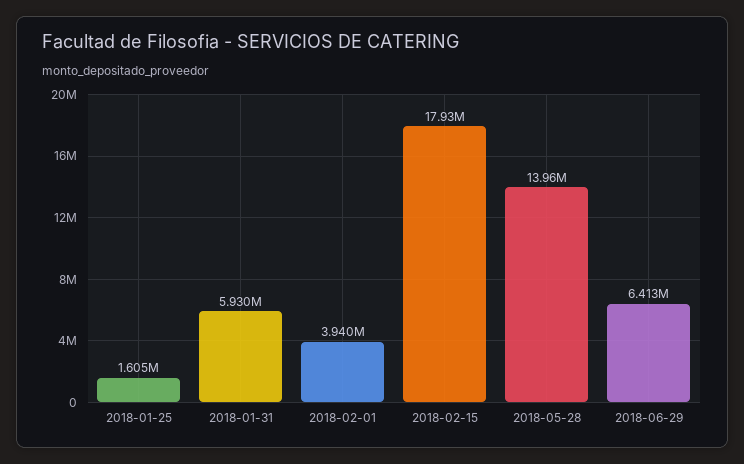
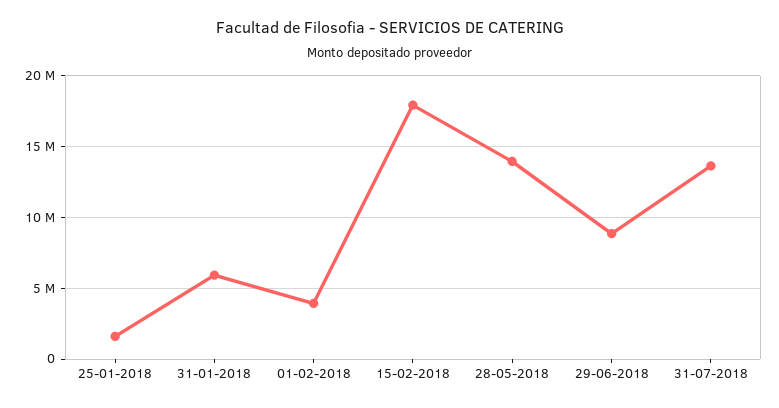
2018-06-29: 6413000 -> 9000000
31-07-2018: none -> 13500000

